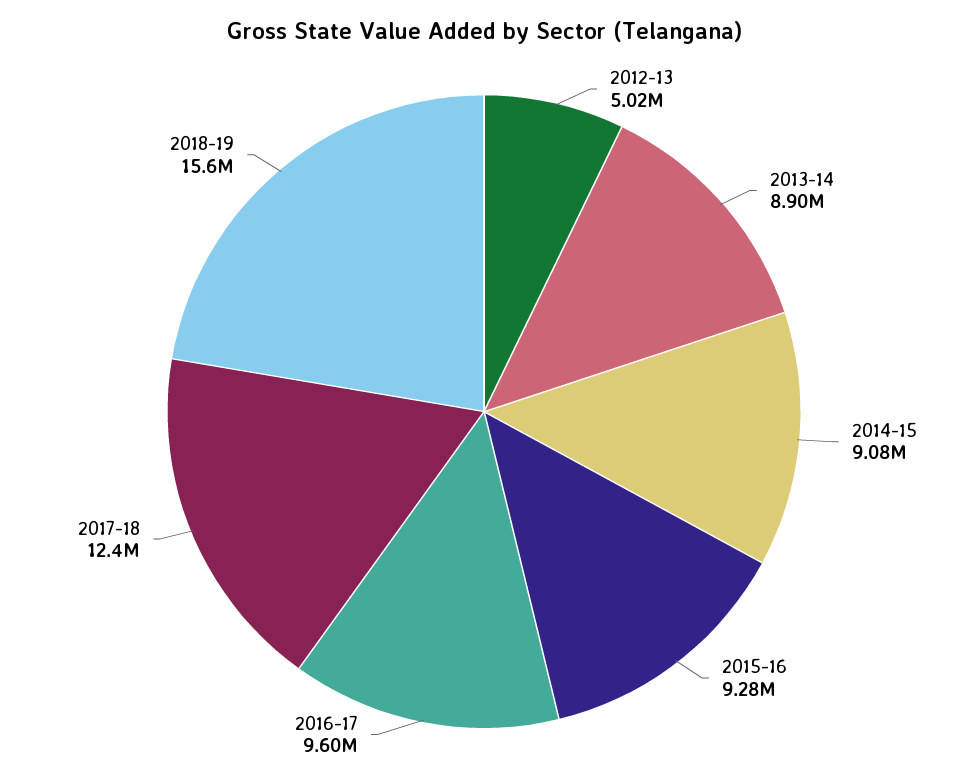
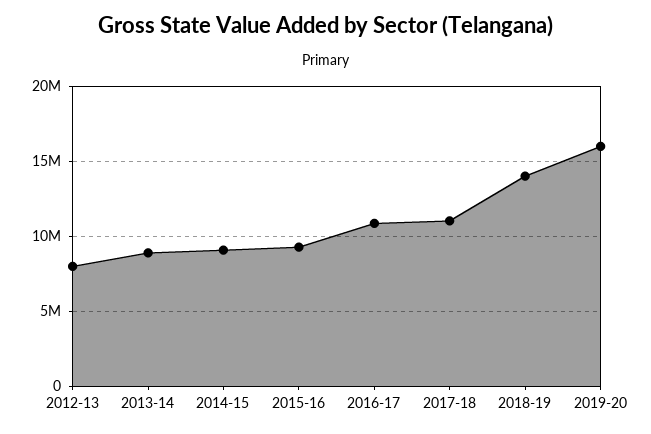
2012-13: 5020000 -> 8000000
2016-17: 9600000 -> 11000000
2017-18: 12400000 -> 11000000
2018-19: 15600000 -> 14000000
2019-20: none -> 16000000

